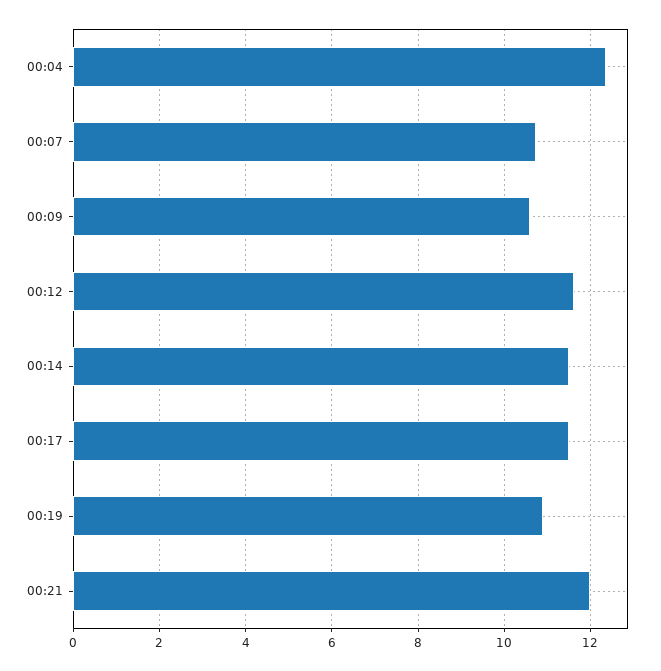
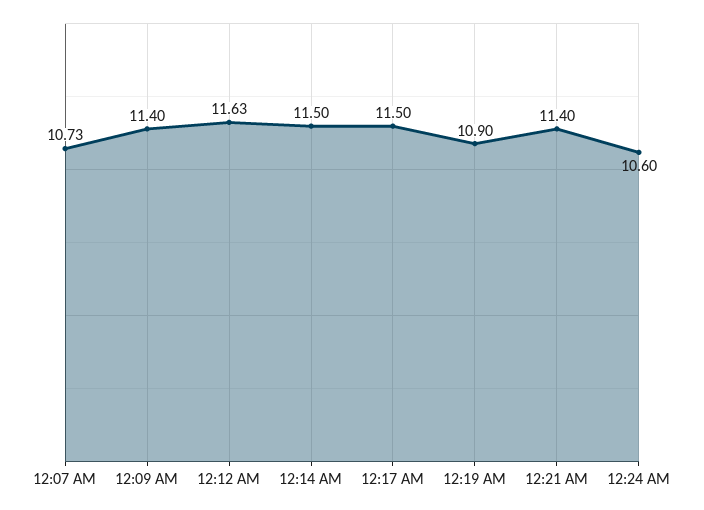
00:04: 12.4 -> none
00:09: 10.6 -> 11.4
00:21: 12 -> 11.4
12:24 AM: none -> 10.6

